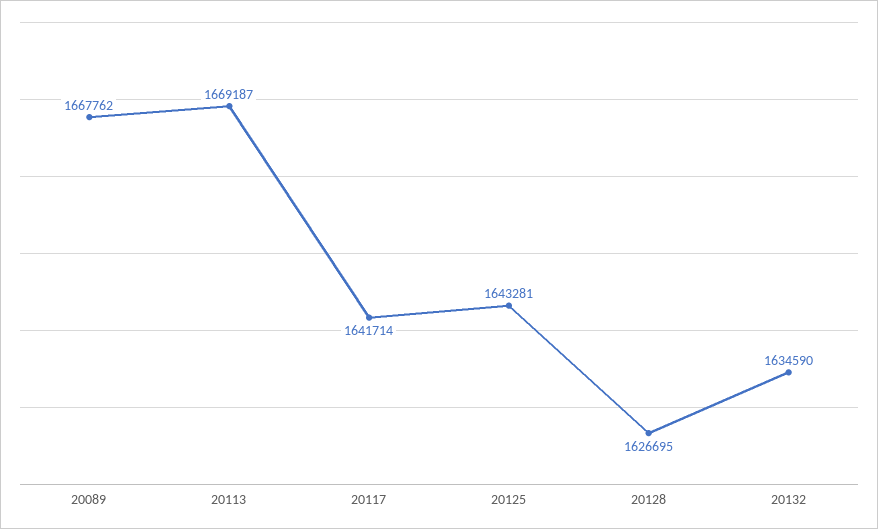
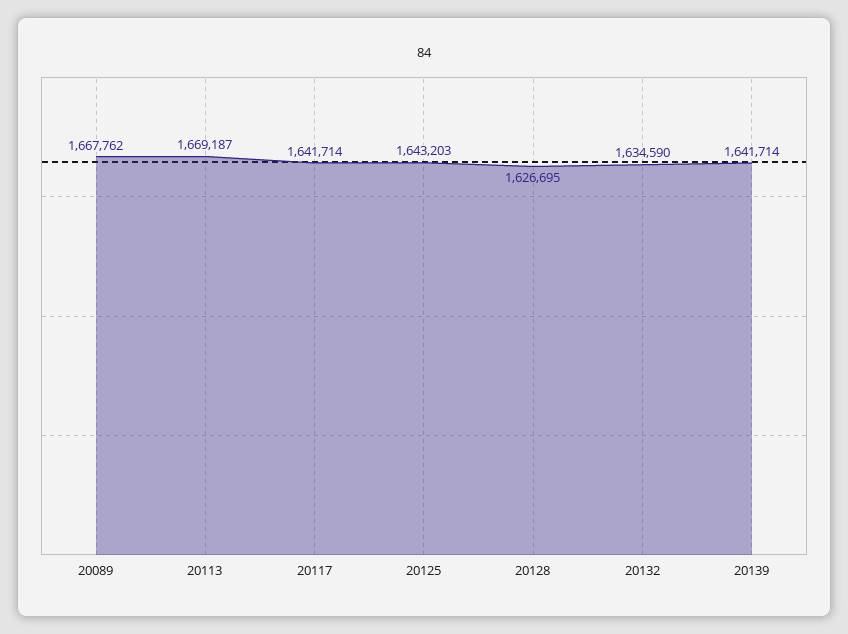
20125: 1643281 -> 1643203
20139: none -> 1641714

